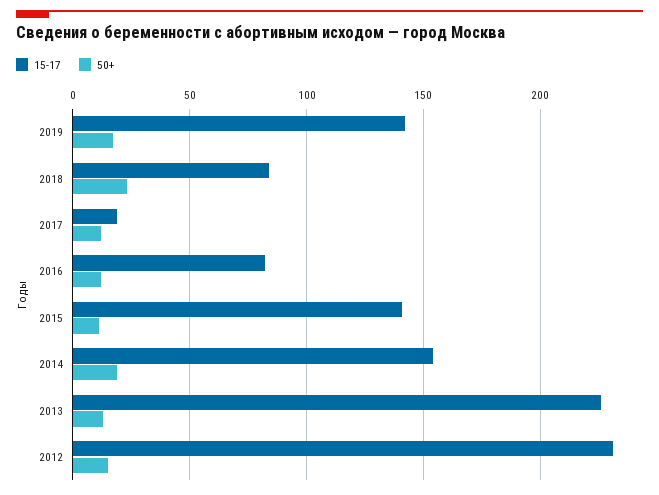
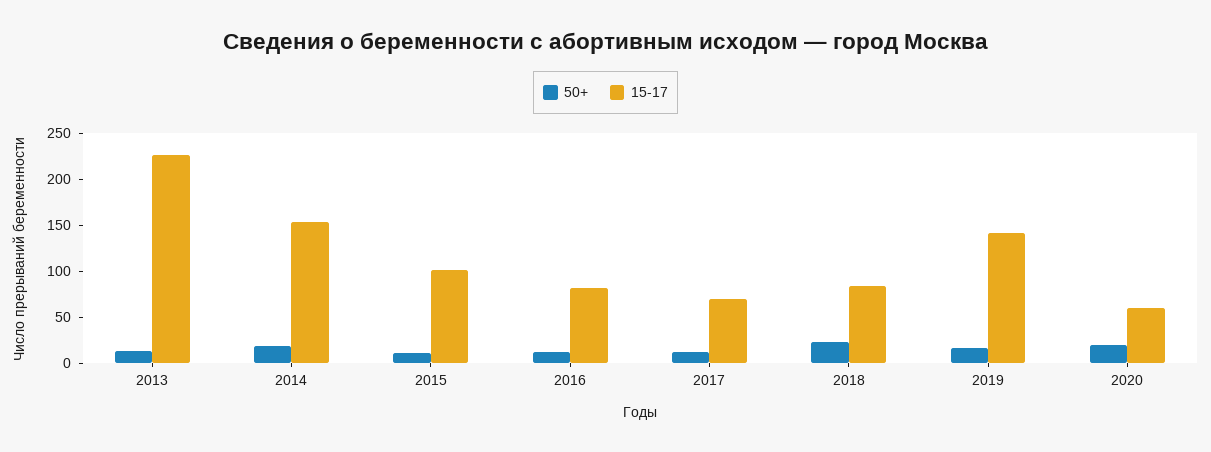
15-17, 2017: 20 -> 70
15-17, 2015: 140 -> 100
15-17, 2012: 230 -> none
50+, 2012: 15 -> none
50+, 2020: none -> 20
15-17, 2020: none -> 60

